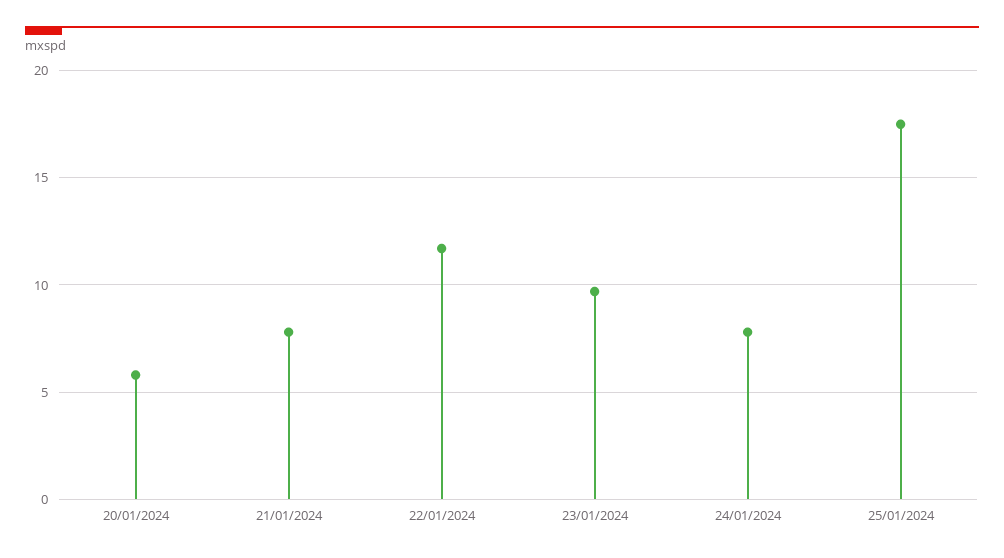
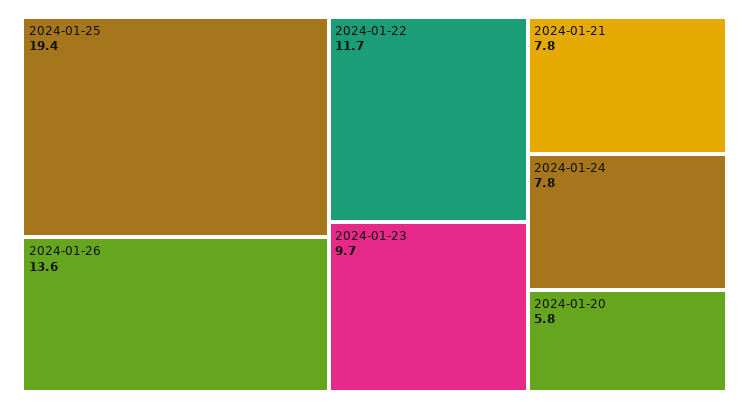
25/01/2024: 17.5 -> 19.4
2024-01-26: none -> 13.6

